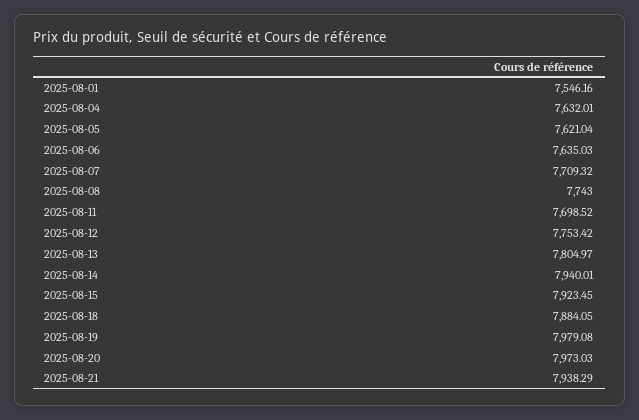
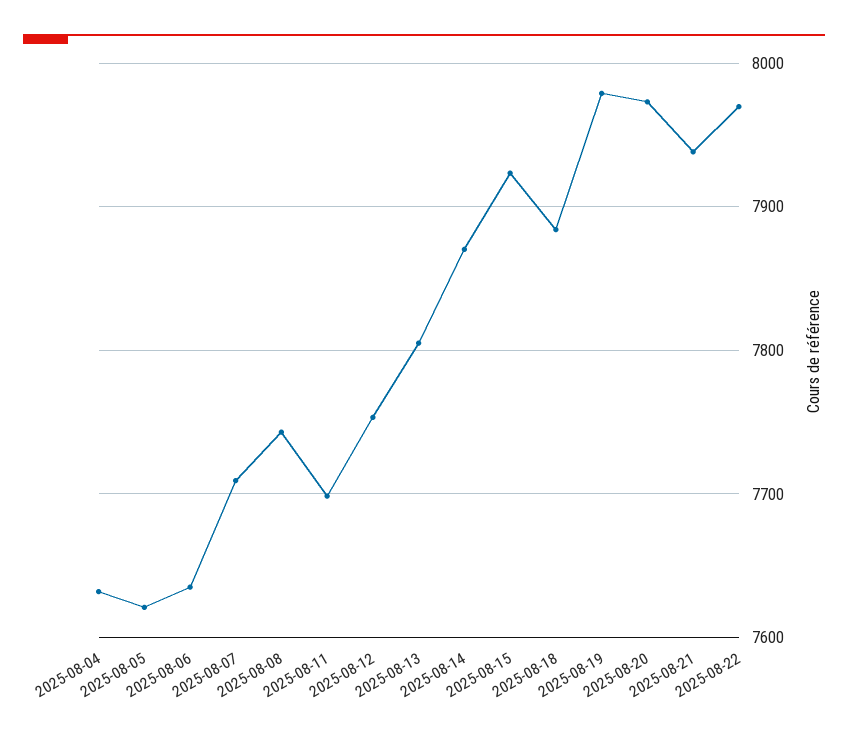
2025-08-01: 7546.16 -> none
2025-08-14: 7940.01 -> 7870
2025-08-22: none -> 7970

